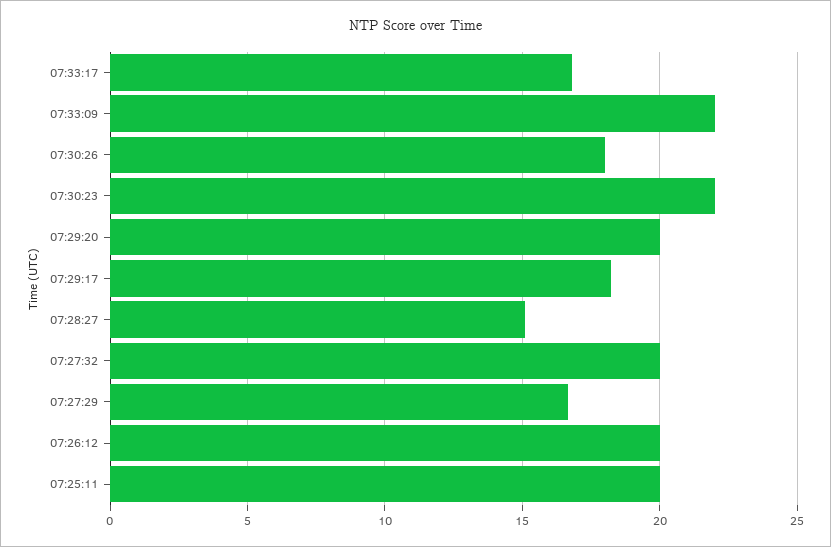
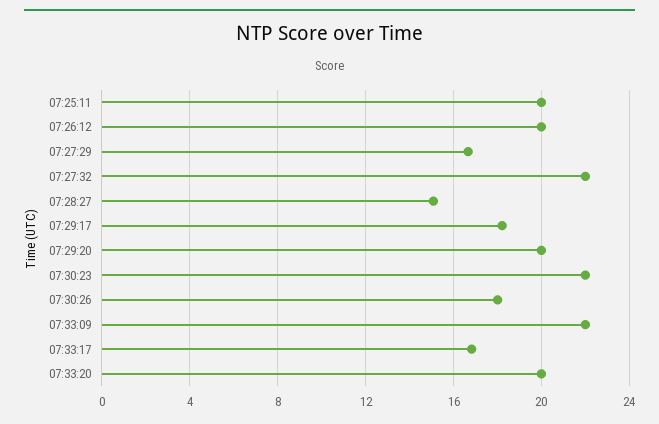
07:27:32: 20 -> 22
07:33:20: none -> 20

